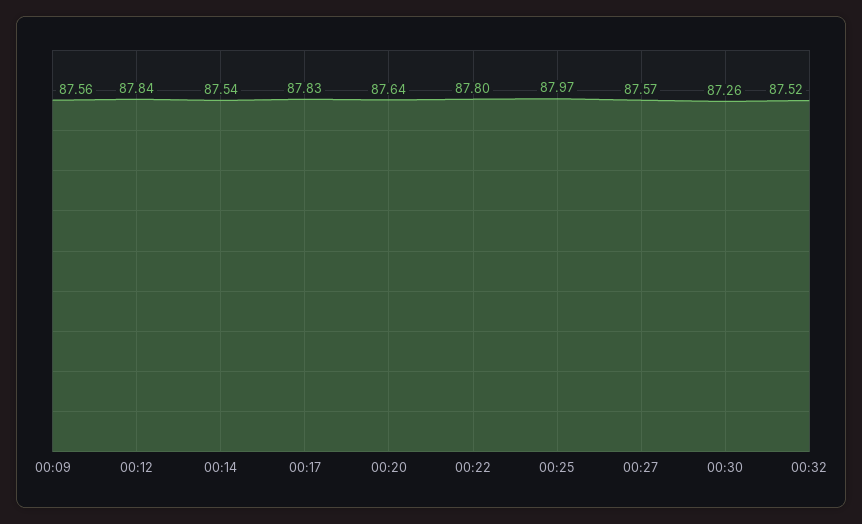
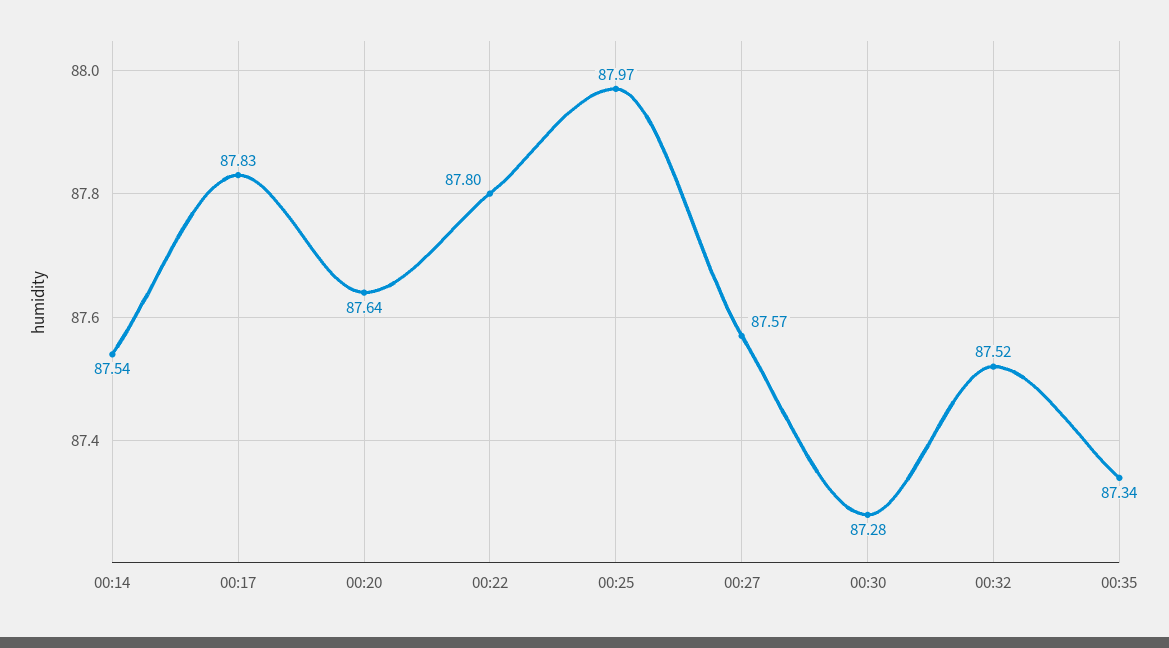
00:09: 87.56 -> none
00:12: 87.84 -> none
00:30: 87.26 -> 87.28
00:35: none -> 87.34

